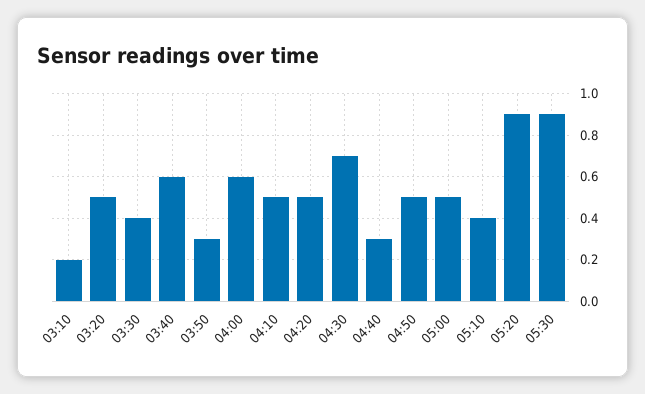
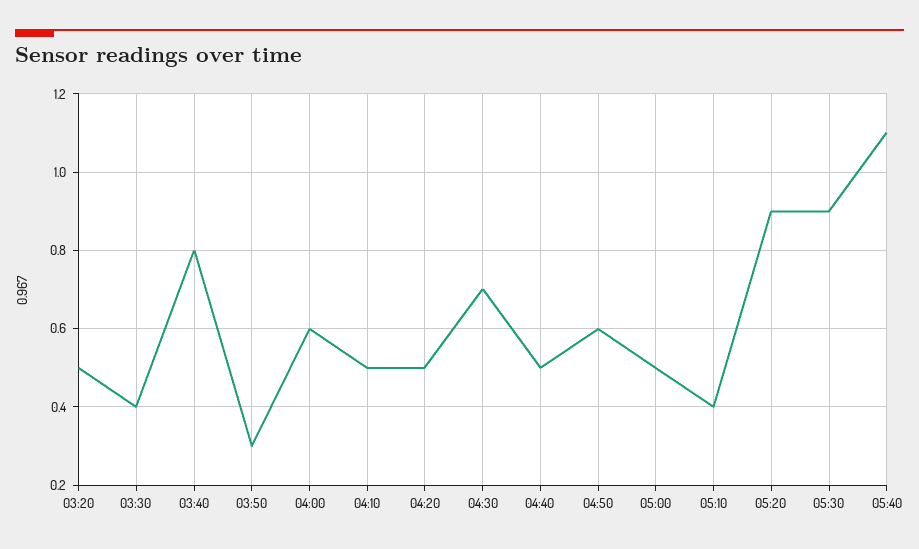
03:10: 0.2 -> none
03:40: 0.6 -> 0.8
04:40: 0.3 -> 0.5
04:50: 0.5 -> 0.6
05:40: none -> 1.1

